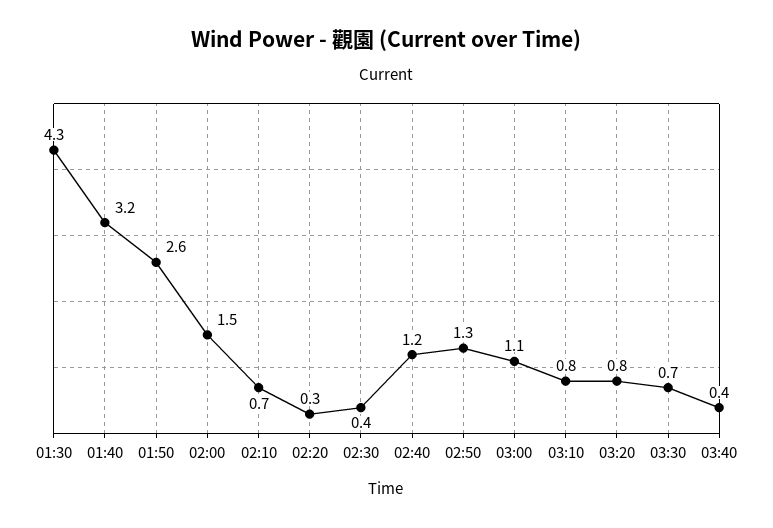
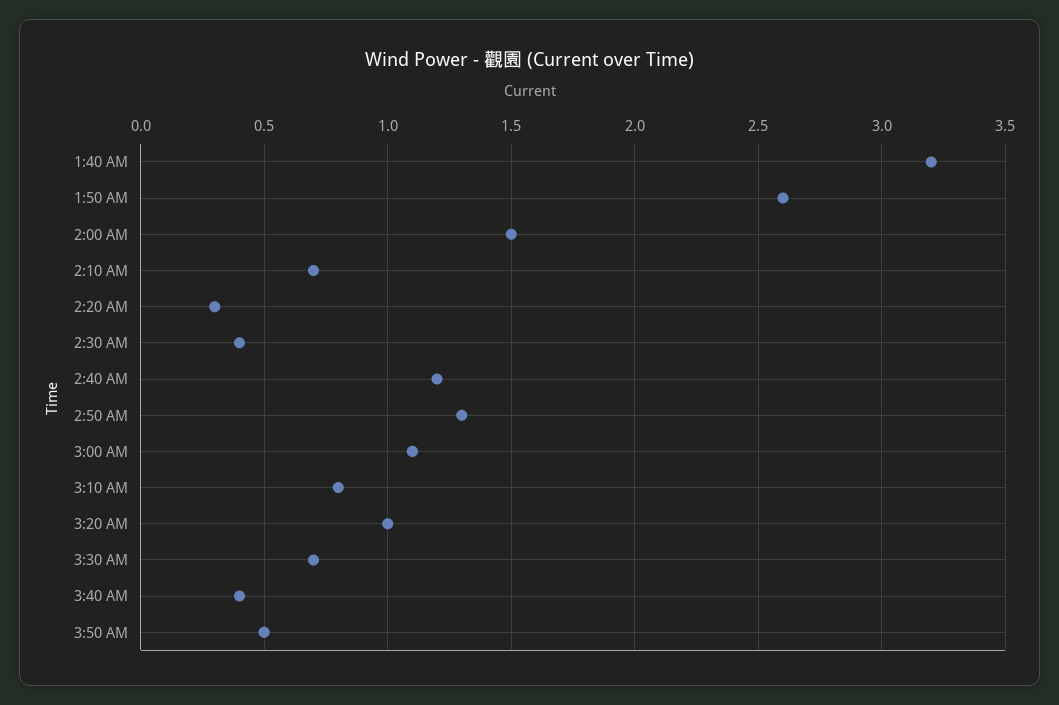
01:30: 4.3 -> none
03:20: 0.8 -> 1
3:50 AM: none -> 0.5

